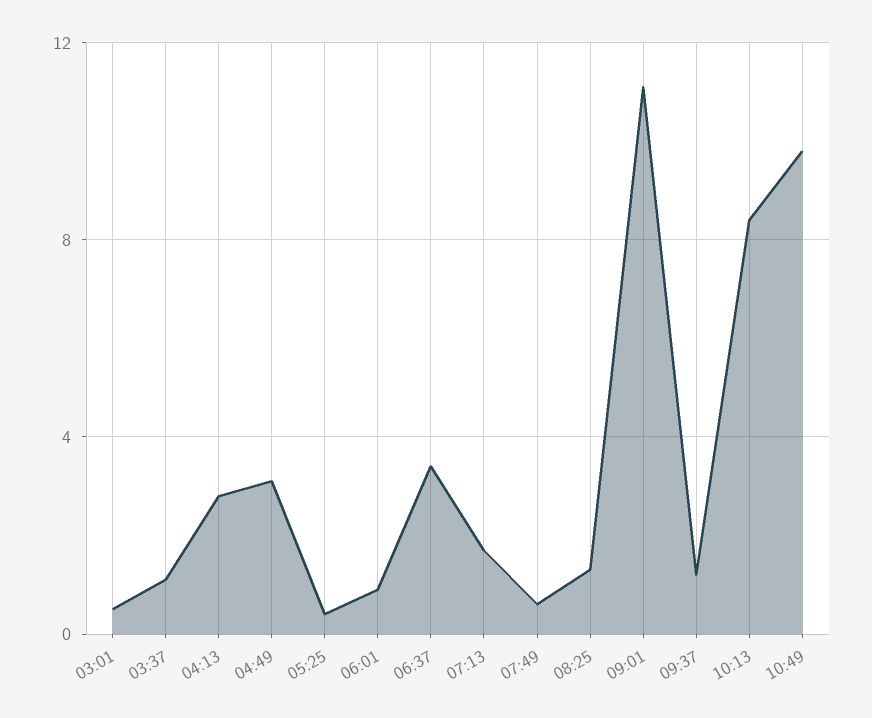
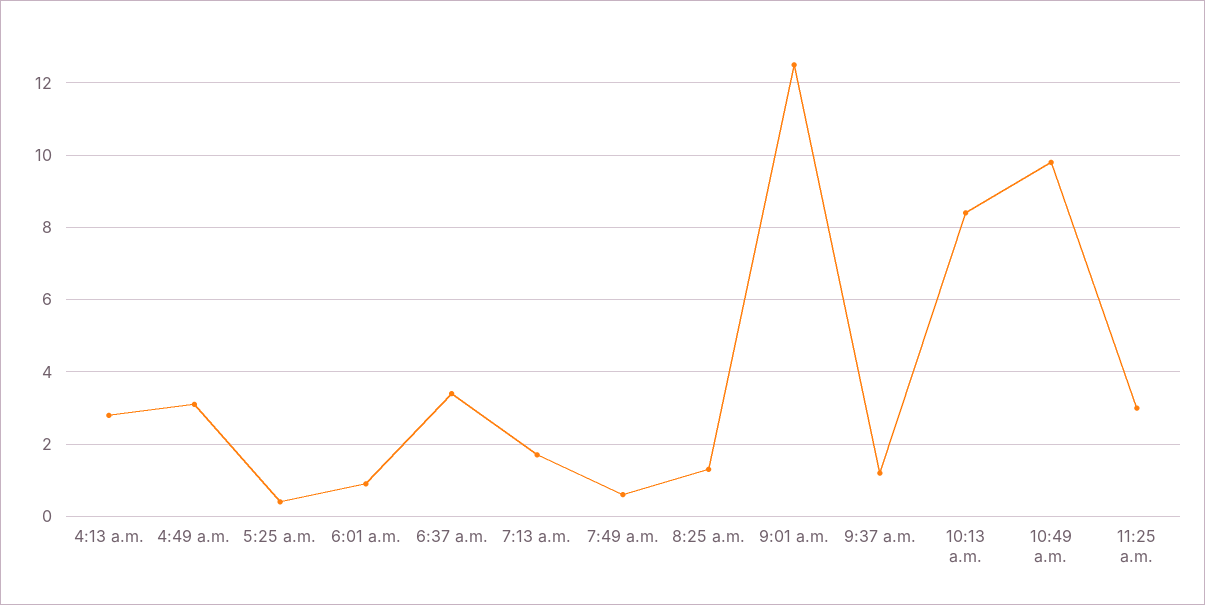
03:01: 0.5 -> none
03:37: 1 -> none
09:01: 11 -> 12.5
11:25 a.m.: none -> 3

